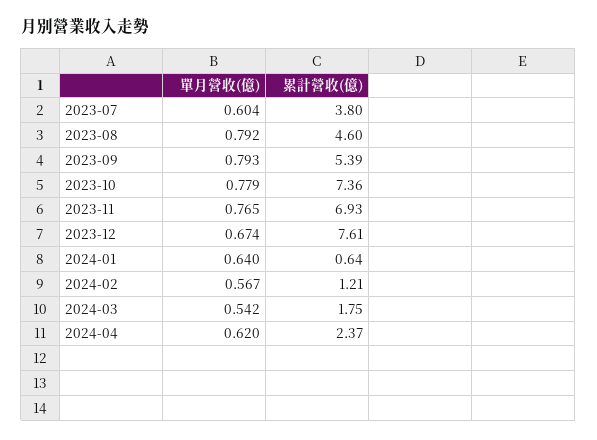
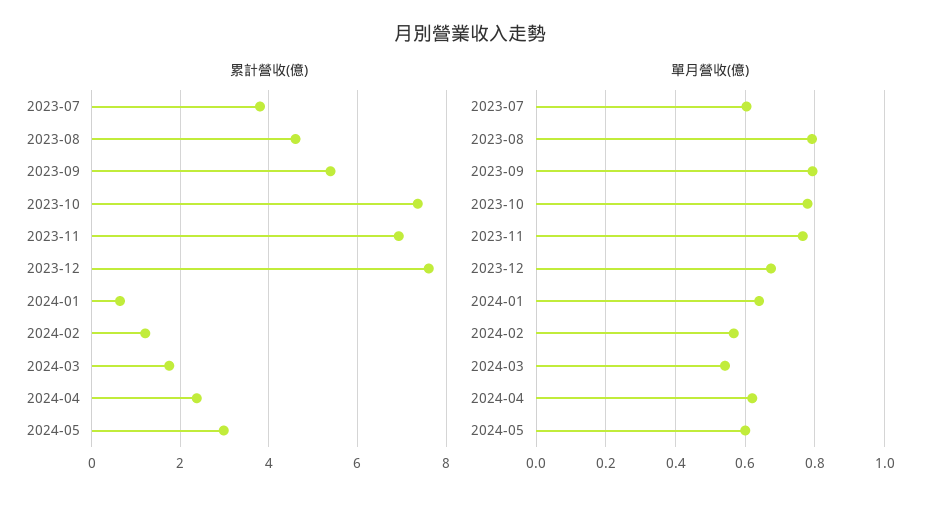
累計營收(億), 2024-05: none -> 3
單月營收(億), 2024-05: none -> 0.6

